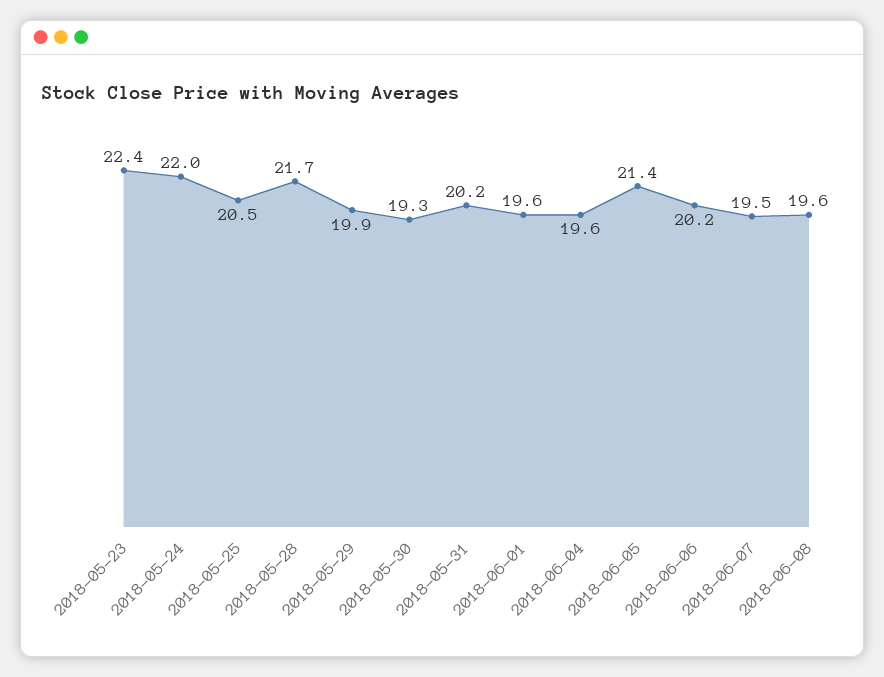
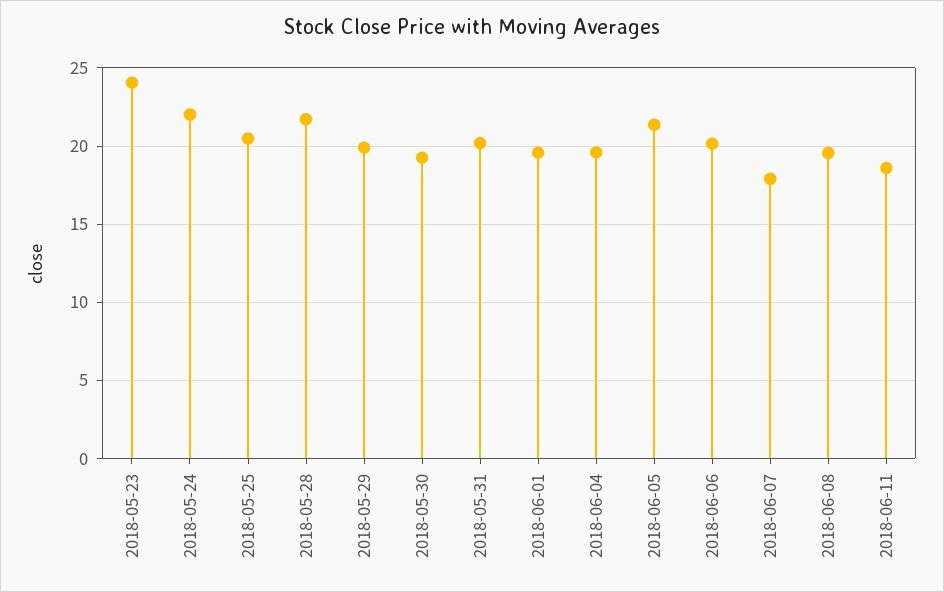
2018-05-23: 22.4 -> 24
2018-06-07: 19.5 -> 18
2018-06-11: none -> 18.5

